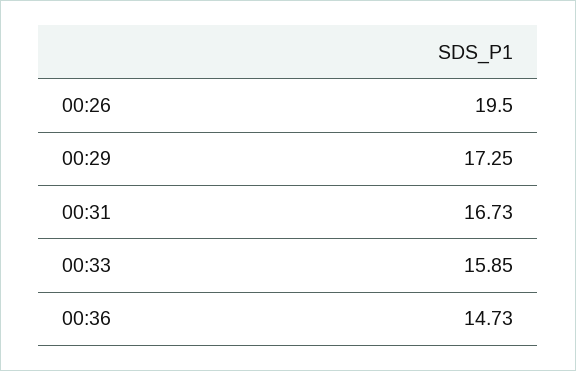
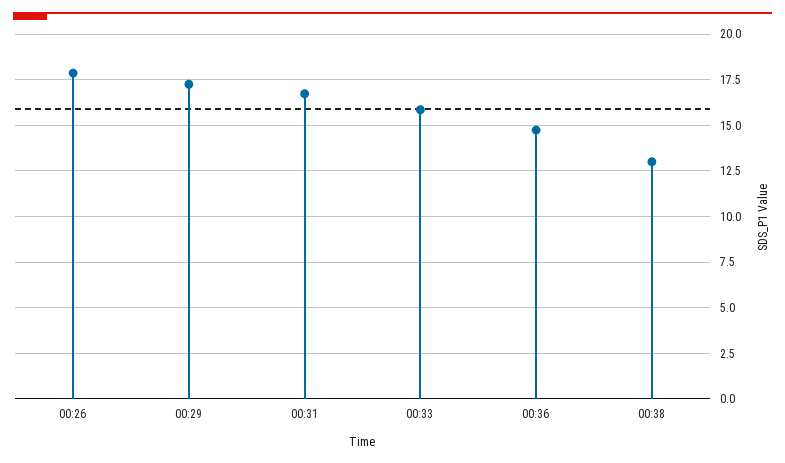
00:26: 19.5 -> 18
00:38: none -> 13

